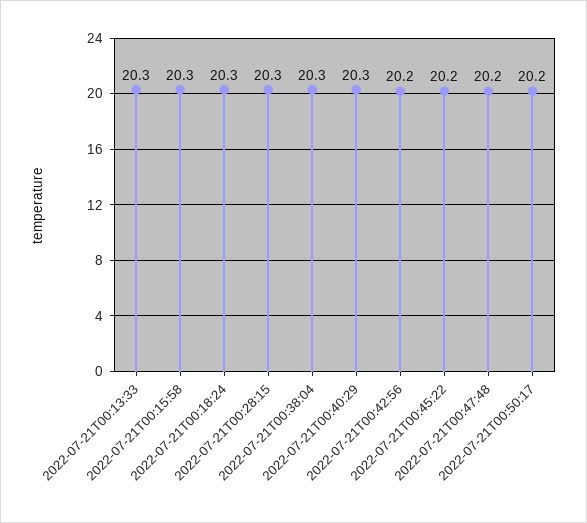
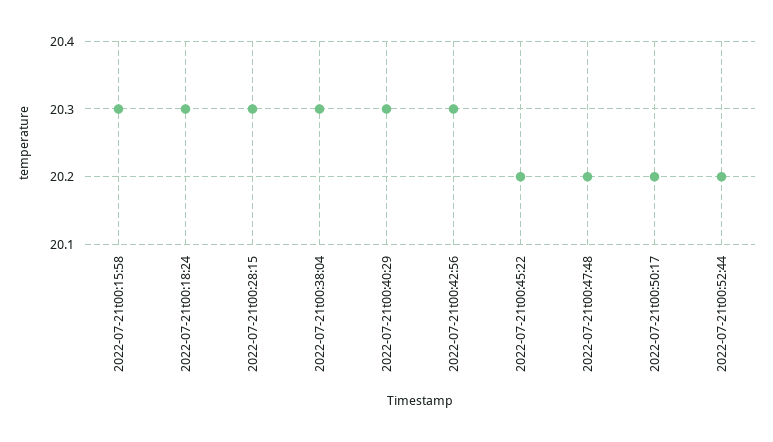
2022-07-21T00:13:33: 20.3 -> none
2022-07-21T00:42:56: 20.2 -> 20.3
2022-07-21t00:52:44: none -> 20.2

